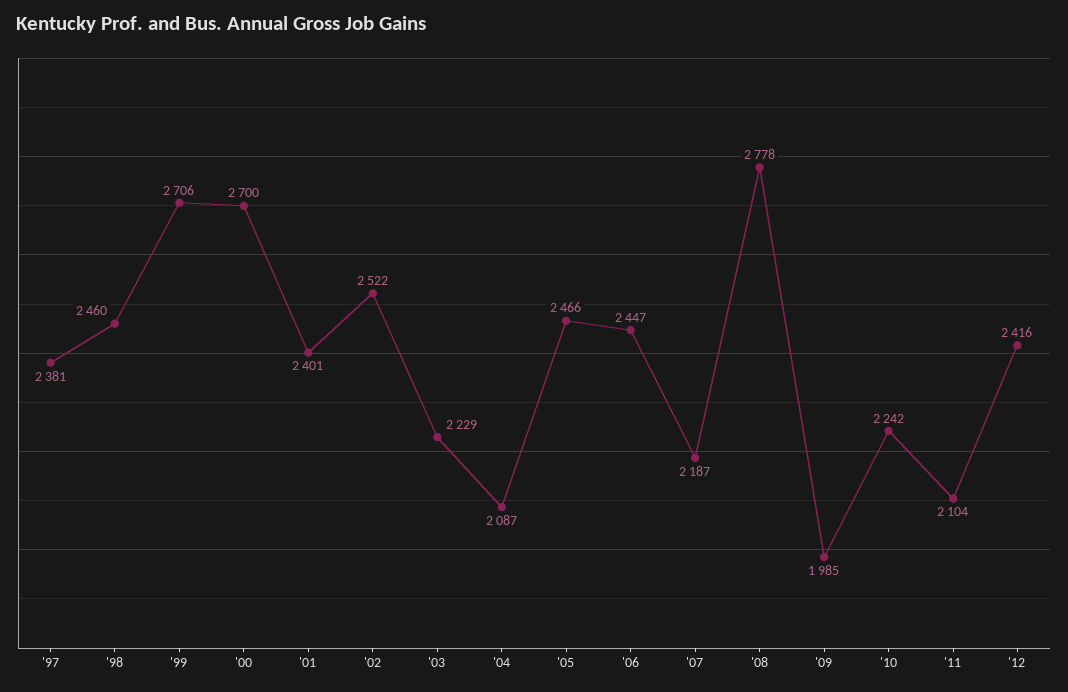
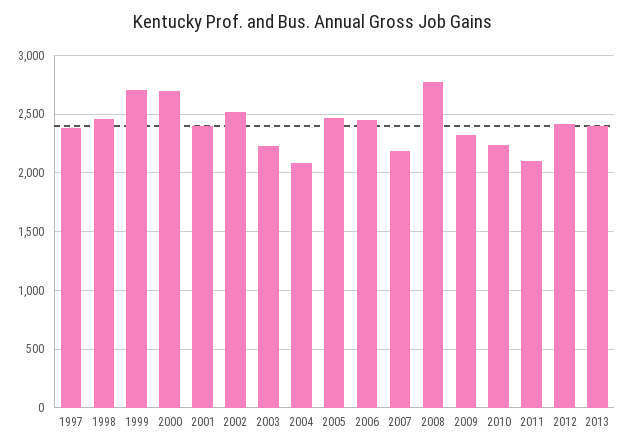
'09: 1985 -> 2300
2013: none -> 2400

